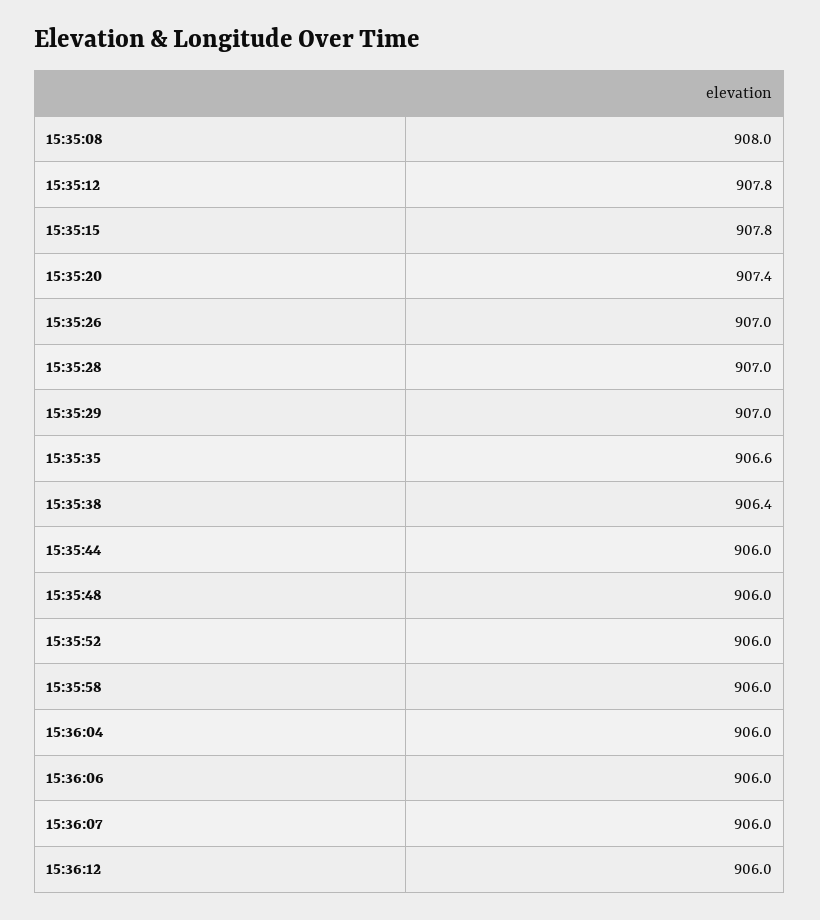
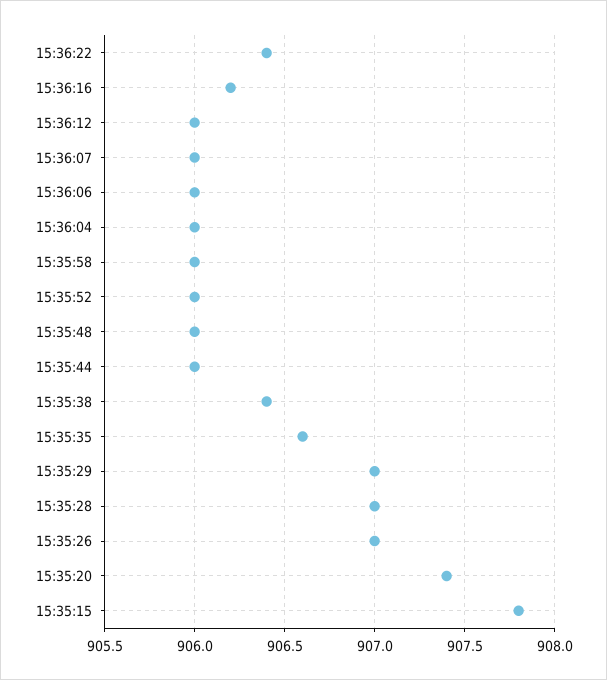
15:35:08: 908 -> none
15:35:12: 907.8 -> none
15:36:22: none -> 906.4
15:36:16: none -> 906.2

